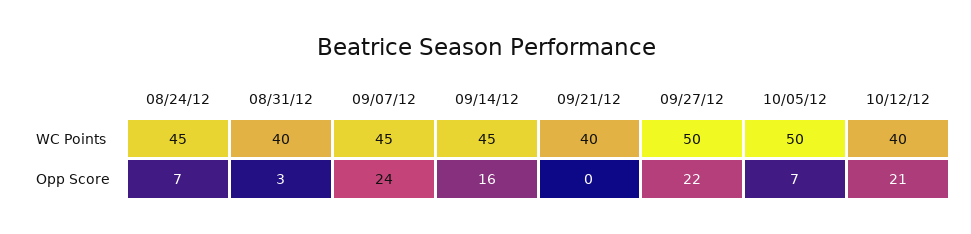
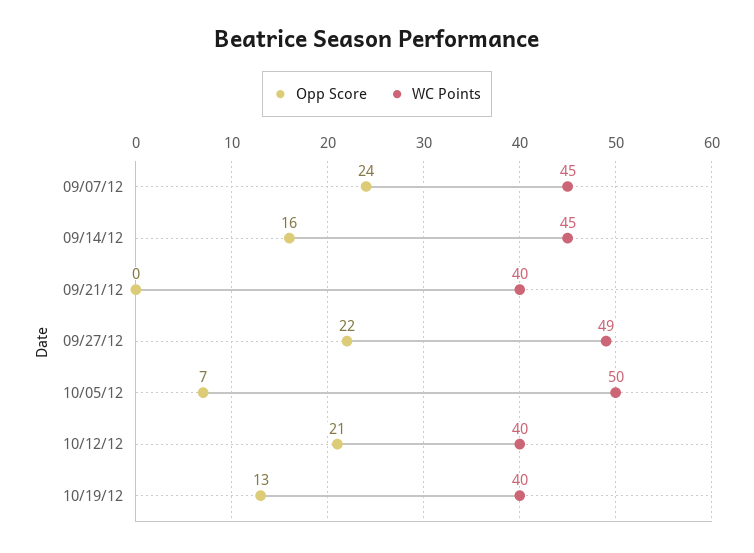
WC Points, 08/24/12: 45 -> none
WC Points, 08/31/12: 40 -> none
WC Points, 09/27/12: 50 -> 49
Opp Score, 08/24/12: 7 -> none
Opp Score, 08/31/12: 3 -> none
Opp Score, 10/19/12: none -> 13
WC Points, 10/19/12: none -> 40

